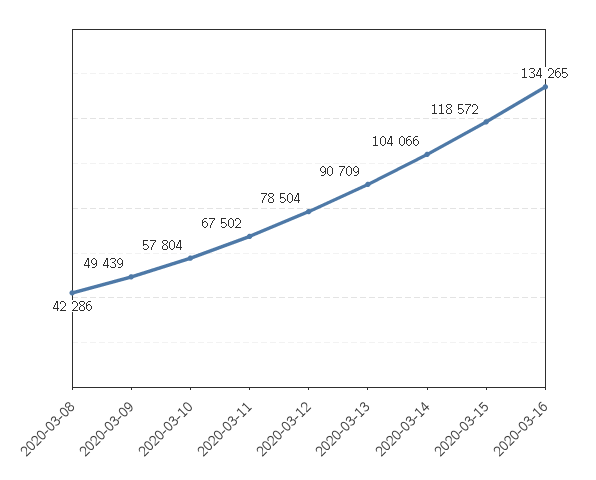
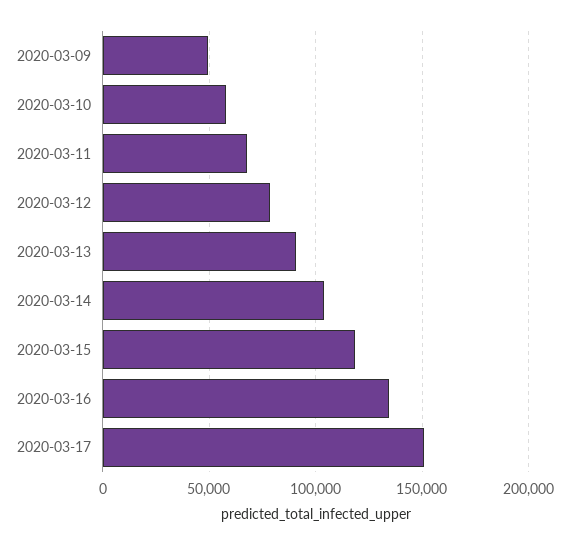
2020-03-08: 42286 -> none
2020-03-17: none -> 150000

